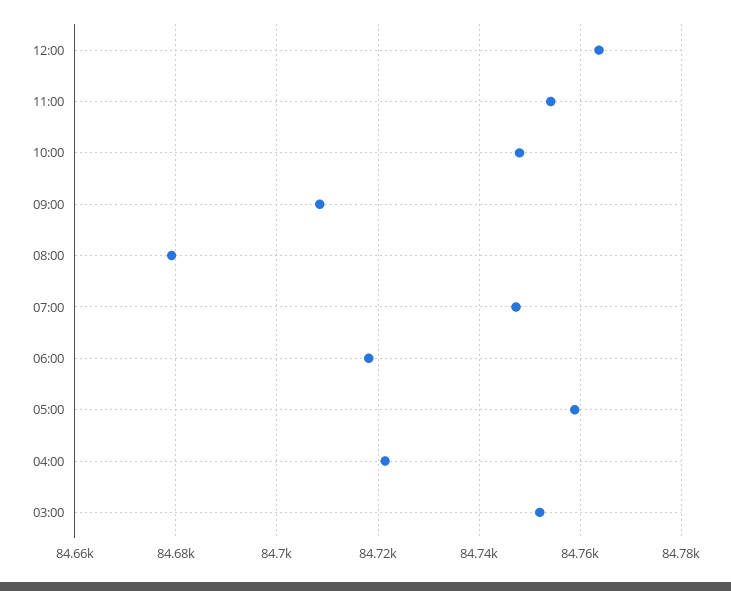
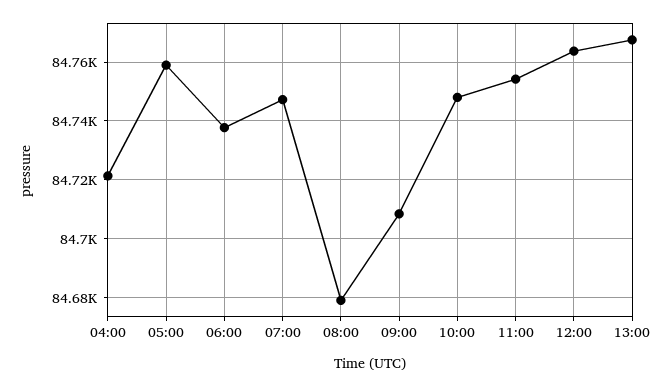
06:00: 84718 -> 84737.5
03:00: 84752 -> none
13:00: none -> 84767.5

